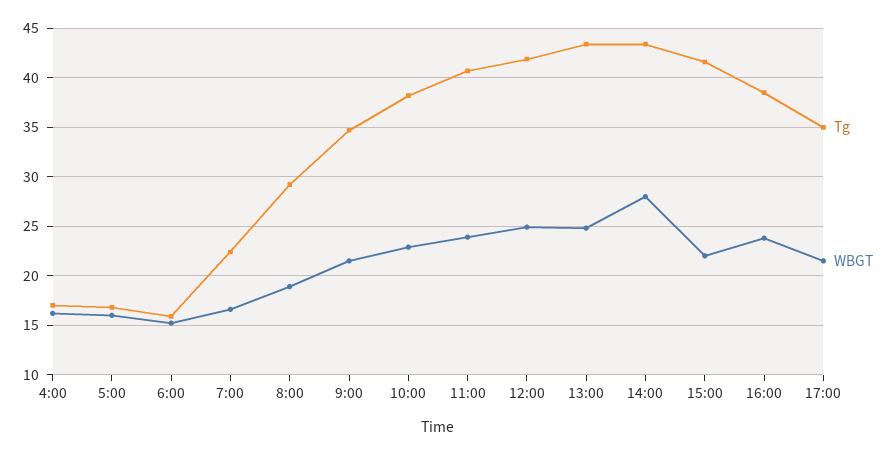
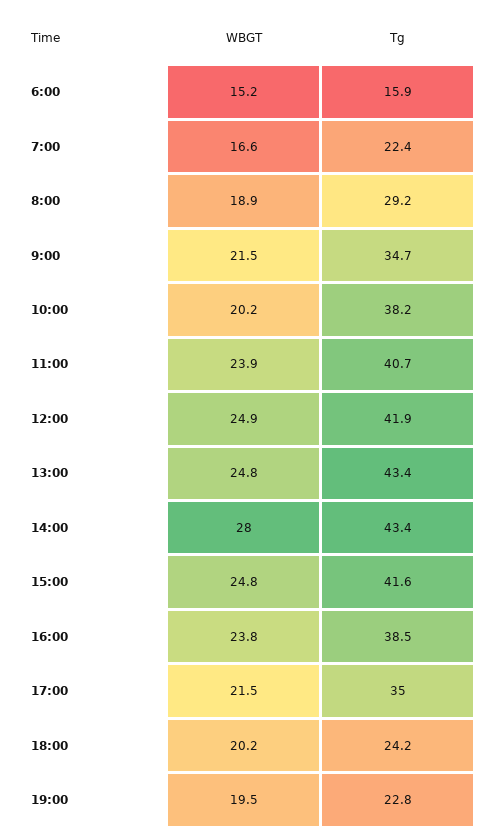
Tg, 4:00: 17 -> none
WBGT, 4:00: 16 -> none
Tg, 5:00: 17 -> none
WBGT, 5:00: 16 -> none
WBGT, 10:00: 23 -> 20.2
WBGT, 15:00: 22 -> 24.8
WBGT, 18:00: none -> 20.2
Tg, 18:00: none -> 24.2
WBGT, 19:00: none -> 19.5
Tg, 19:00: none -> 22.8

